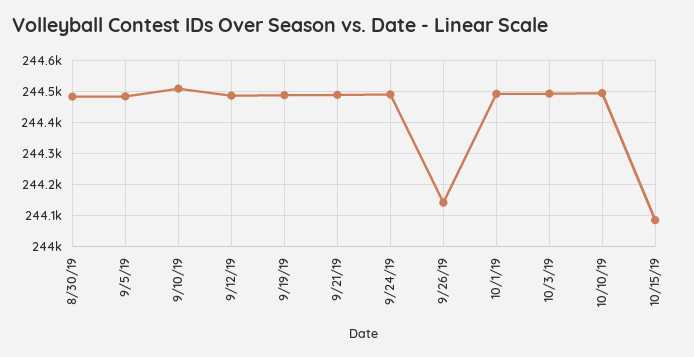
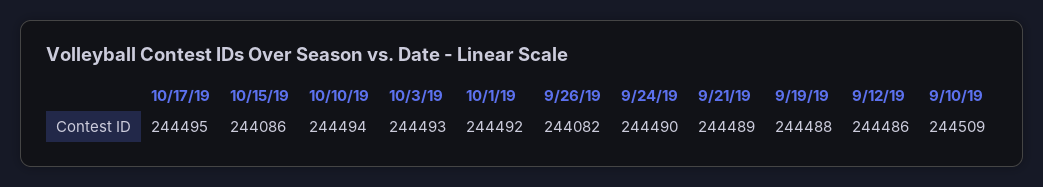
8/30/19: 244480 -> none
9/5/19: 244480 -> none
9/26/19: 244140 -> 244082
10/17/19: none -> 244495

